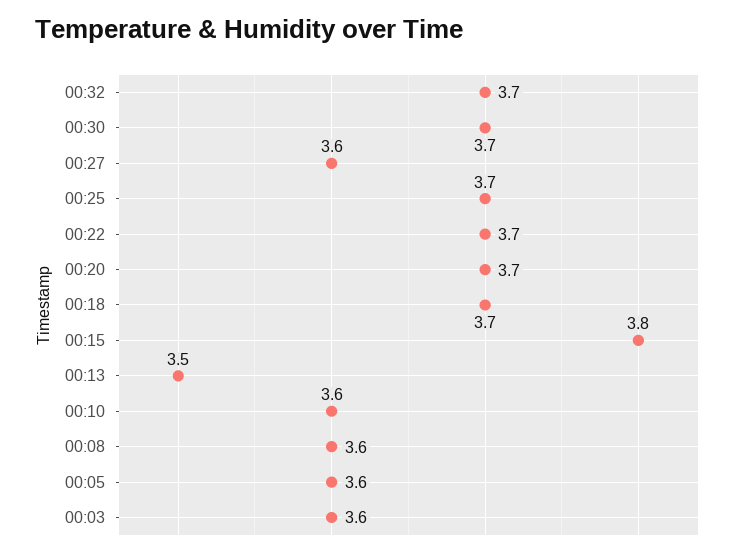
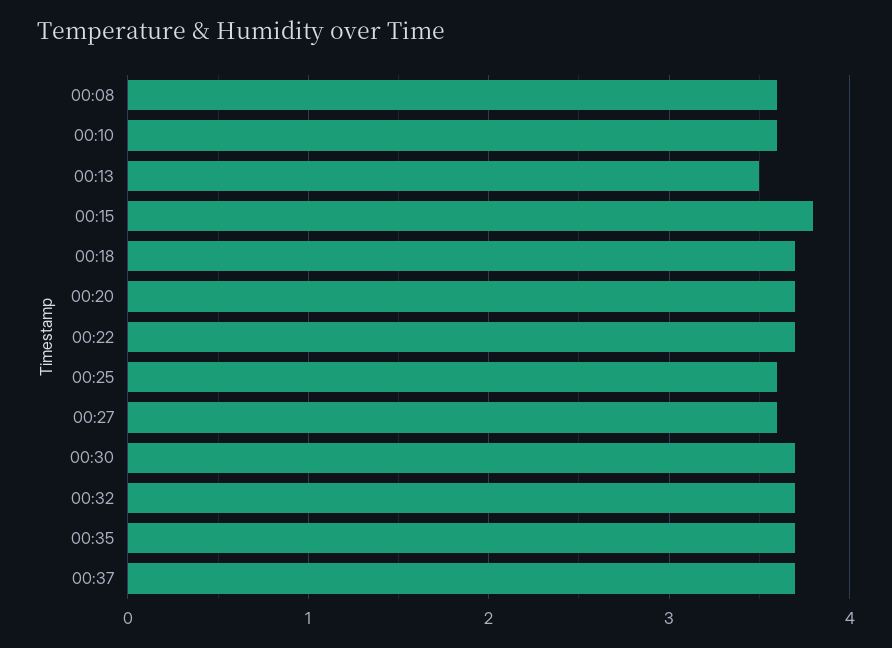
00:25: 3.7 -> 3.6
00:05: 3.6 -> none
00:03: 3.6 -> none
00:35: none -> 3.7
00:37: none -> 3.7

